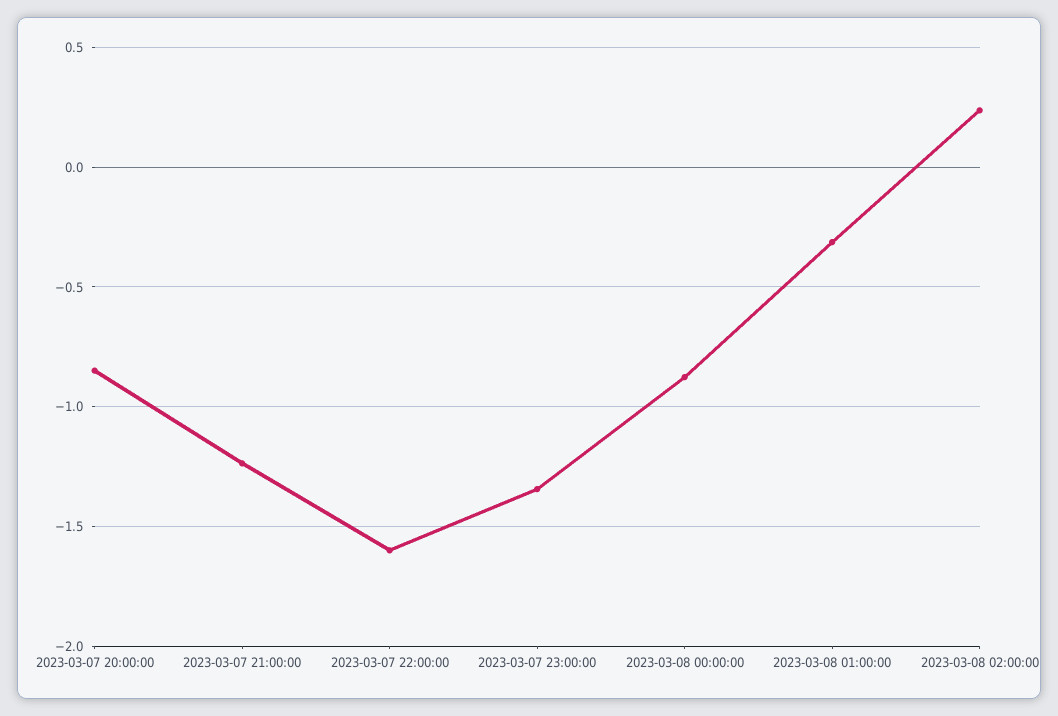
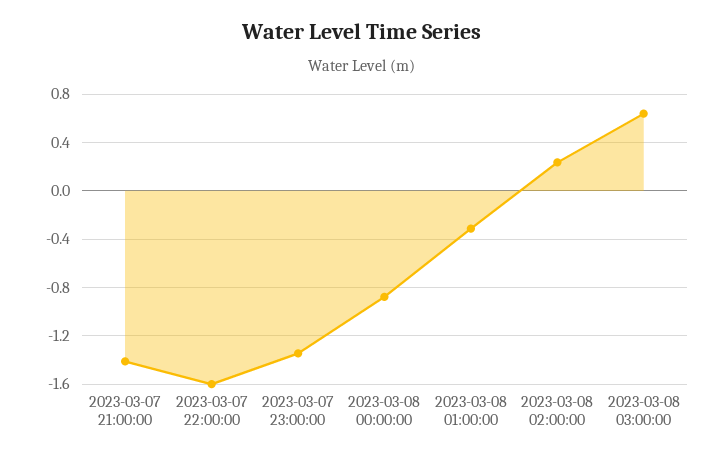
2023-03-07 20:00:00: -0.85 -> none
2023-03-07 21:00:00: -1.25 -> -1.4
2023-03-08 03:00:00: none -> 0.65

